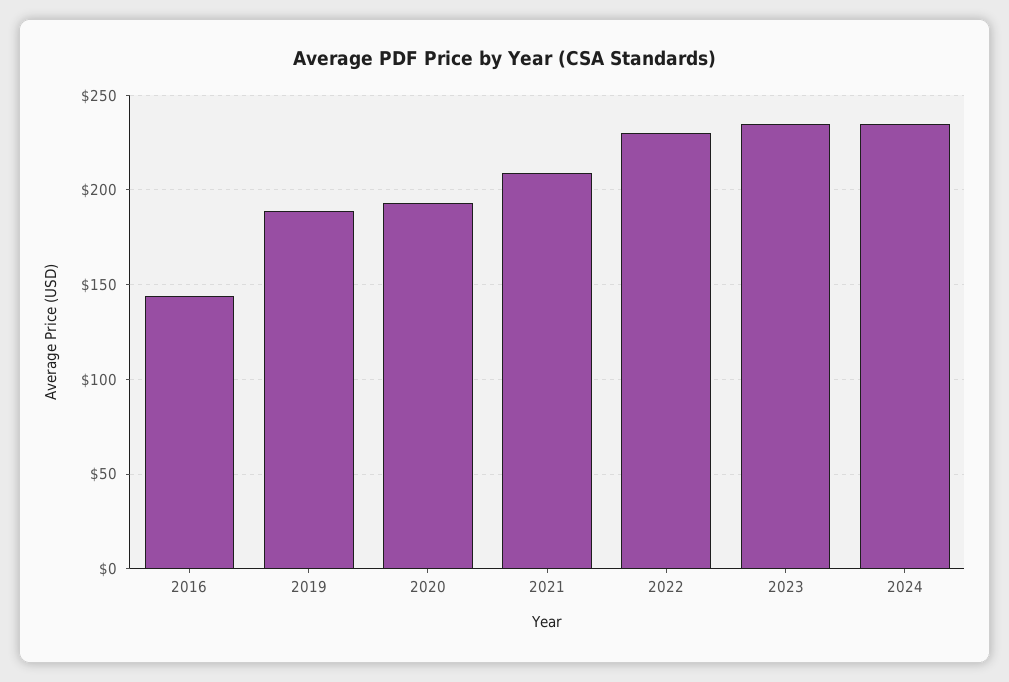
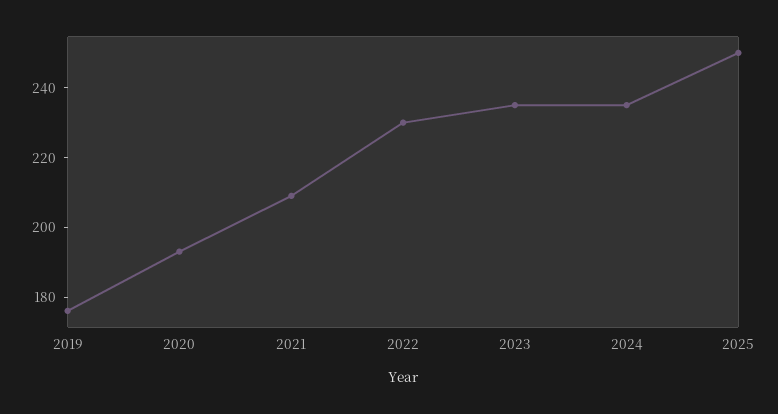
2016: 145 -> none
2019: 190 -> 175
2025: none -> 250

